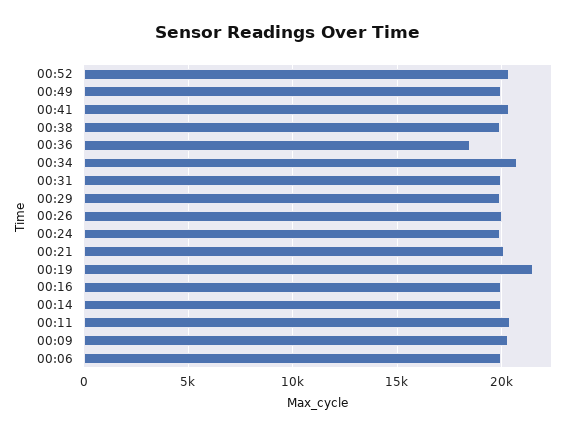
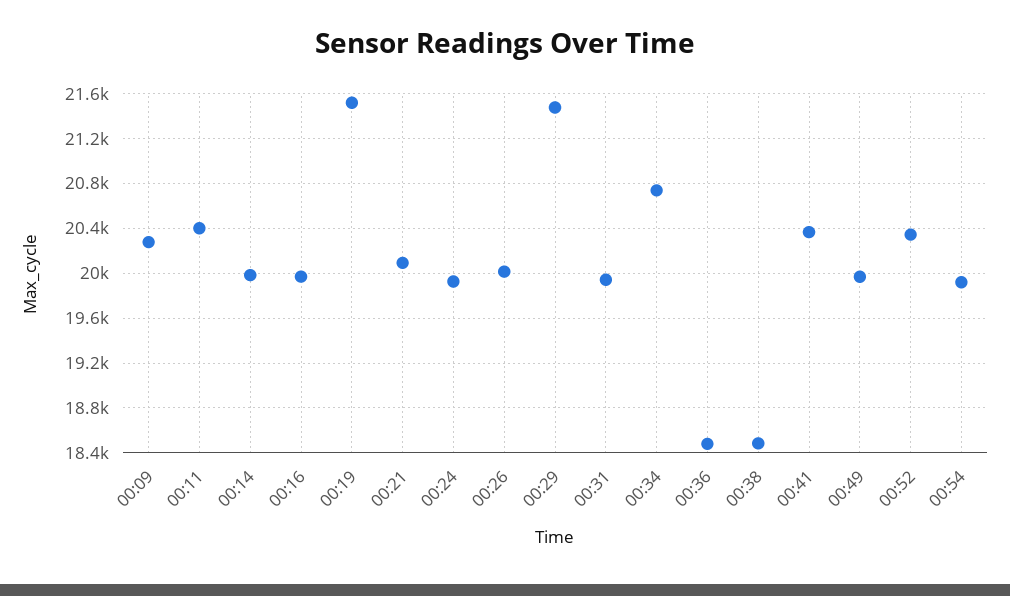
00:38: 20000 -> 18500
00:29: 20000 -> 21500
00:06: 20000 -> none
00:54: none -> 19900

